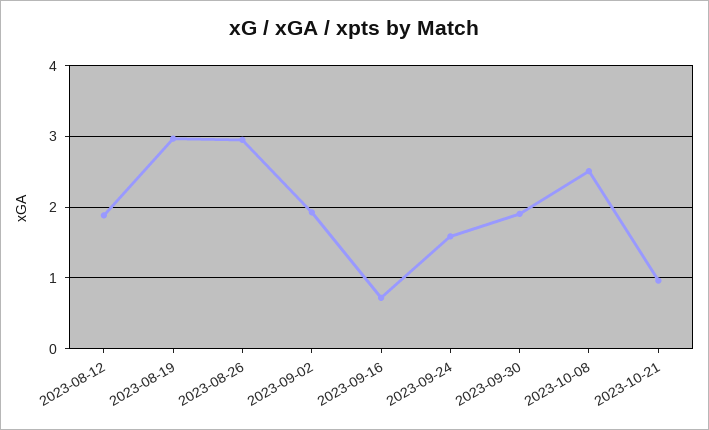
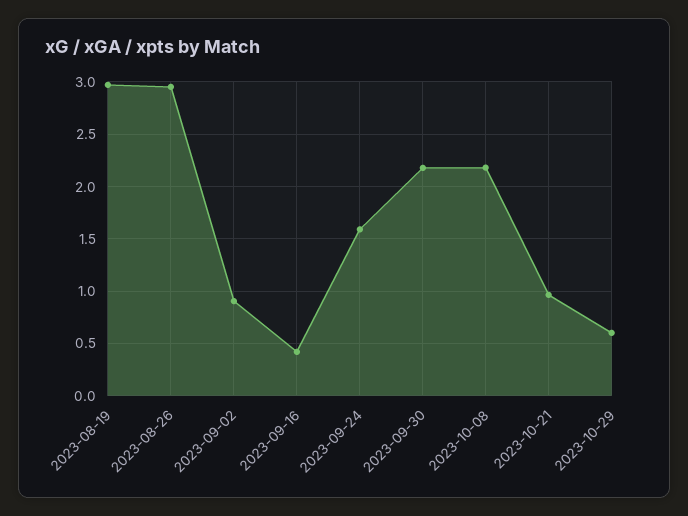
2023-08-12: 1.9 -> none
2023-09-02: 1.9 -> 0.9
2023-09-16: 0.7 -> 0.4
2023-09-30: 1.9 -> 2.2
2023-10-08: 2.5 -> 2.2
2023-10-29: none -> 0.6

